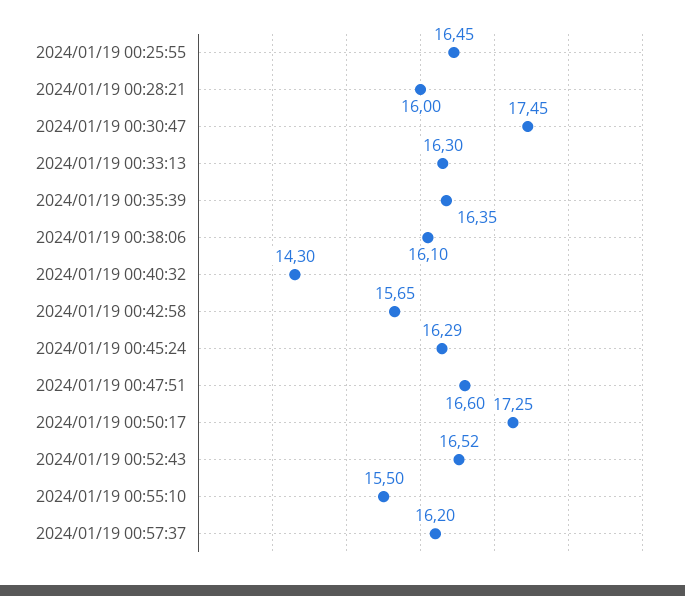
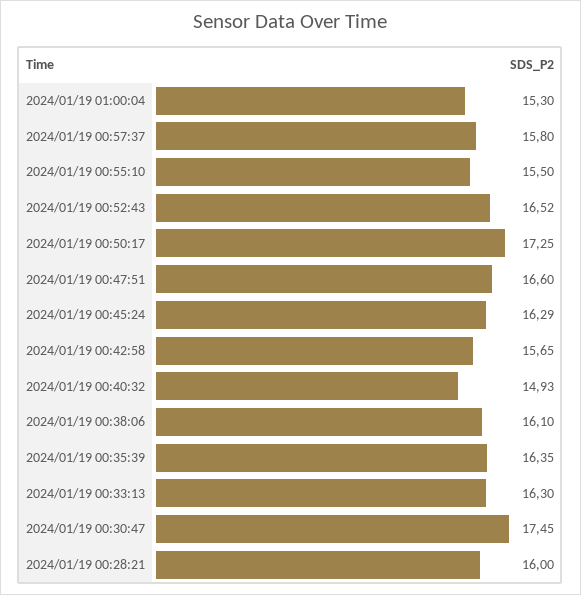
2024/01/19 00:25:55: 16.45 -> none
2024/01/19 00:40:32: 14.3 -> 14.93
2024/01/19 00:57:37: 16.2 -> 15.8
2024/01/19 01:00:04: none -> 15.3

